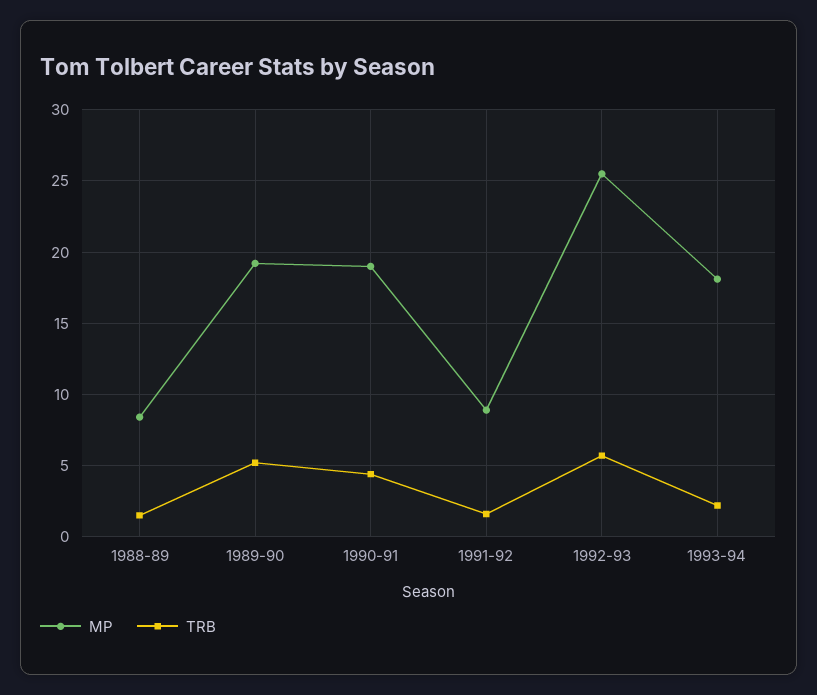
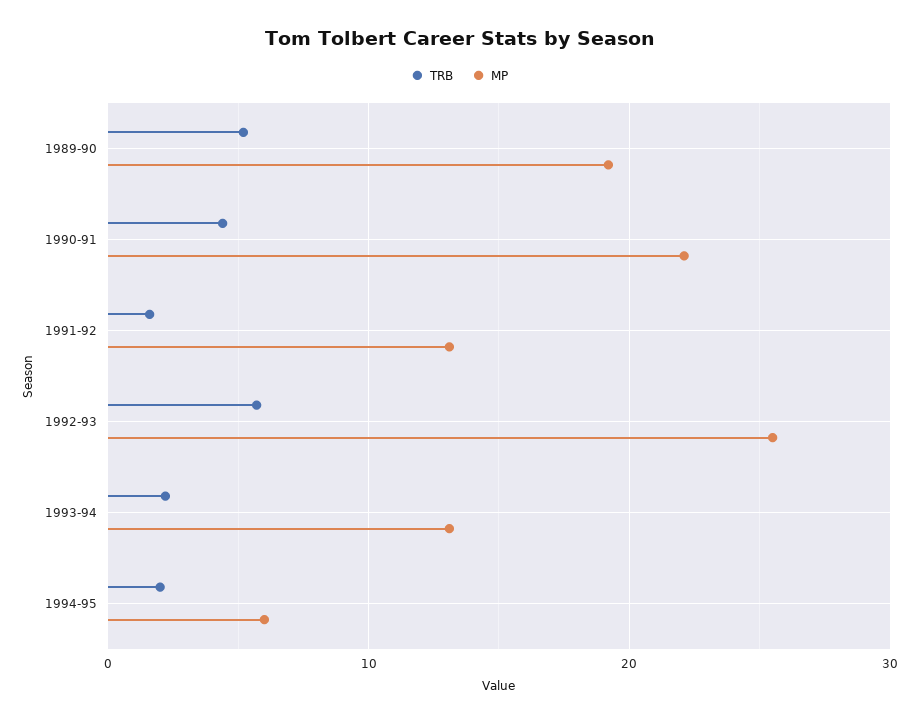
MP, 1988-89: 8.5 -> none
TRB, 1988-89: 1.5 -> none
MP, 1990-91: 19 -> 22
MP, 1991-92: 9 -> 13
MP, 1993-94: 18 -> 13
TRB, 1994-95: none -> 2
MP, 1994-95: none -> 6

